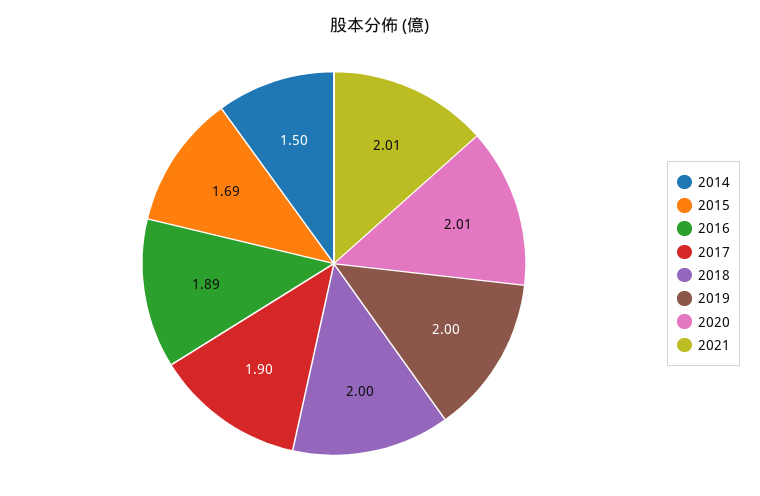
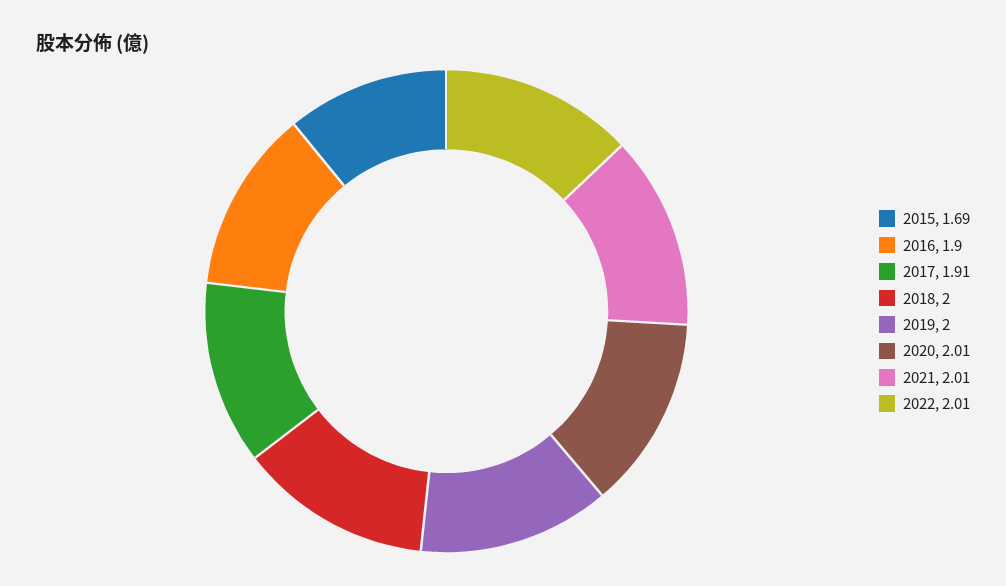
2014: 1.5 -> none
2016: 1.89 -> 1.9
2017: 1.9 -> 1.91
2022: none -> 2.01

